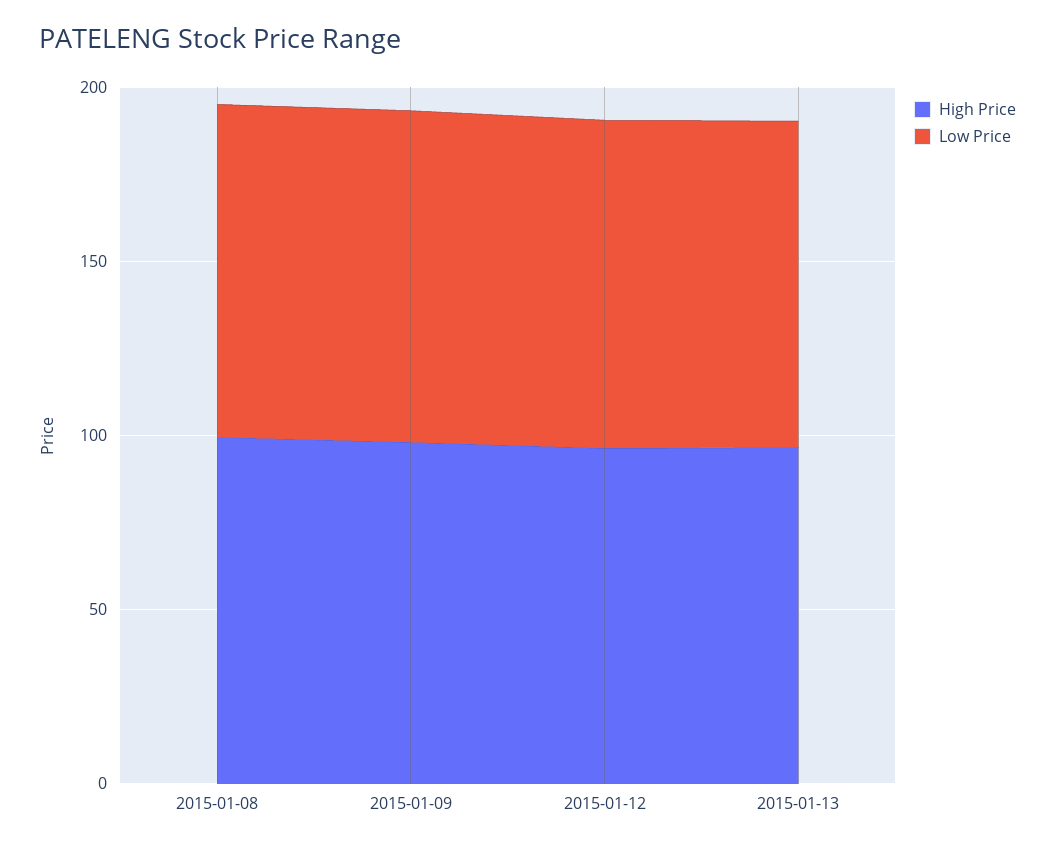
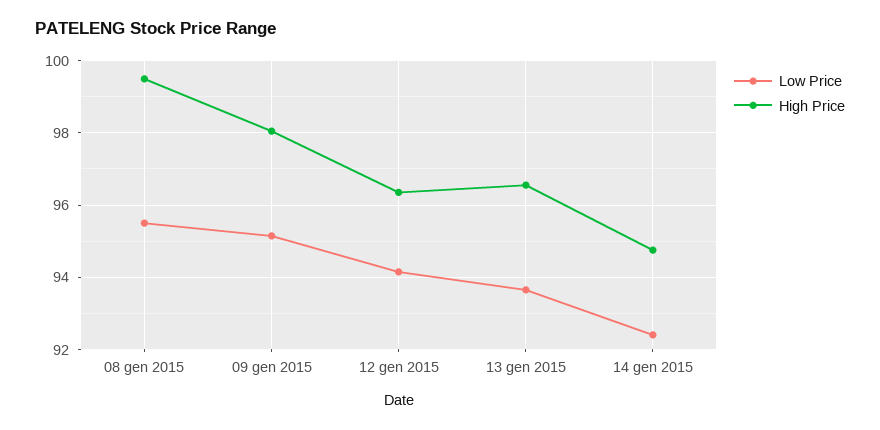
Low Price, 14 gen 2015: none -> 92.4
High Price, 14 gen 2015: none -> 94.8

